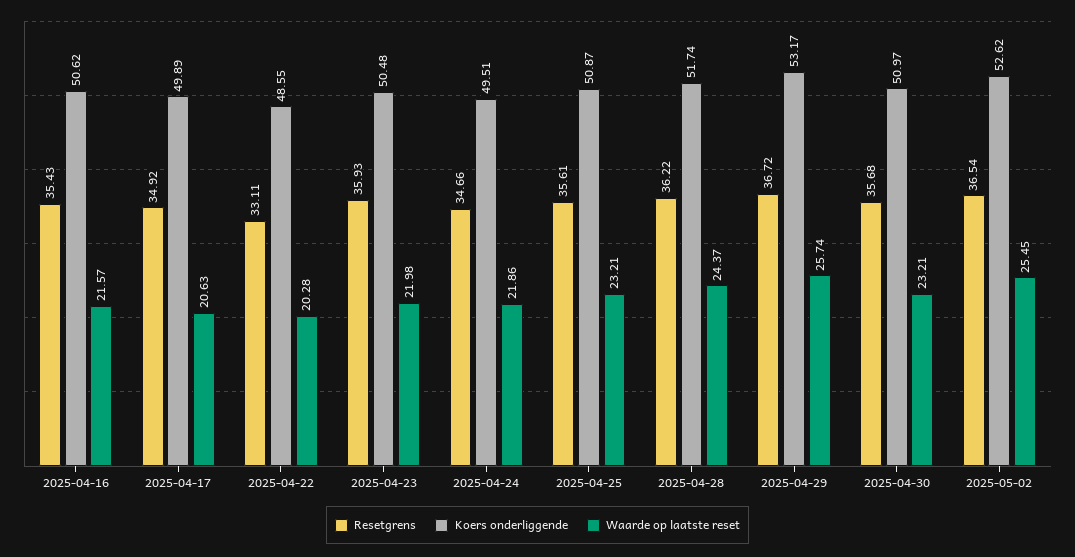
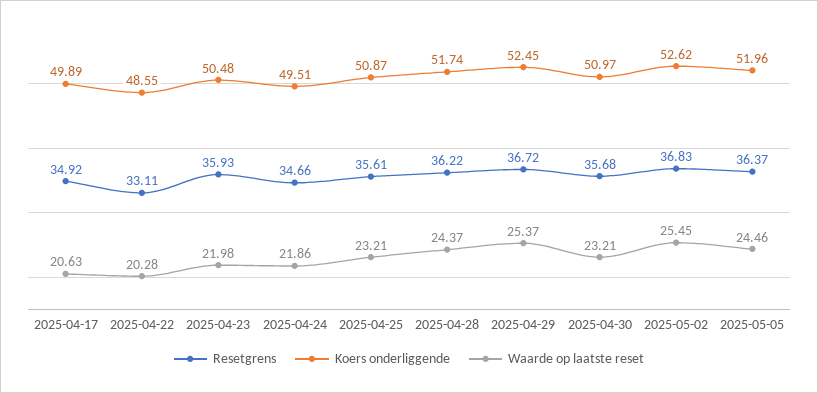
Resetgrens, 2025-04-16: 35.43 -> none
Koers onderliggende, 2025-04-16: 50.62 -> none
Waarde op laatste reset, 2025-04-16: 21.57 -> none
Koers onderliggende, 2025-04-29: 53.17 -> 52.45
Waarde op laatste reset, 2025-04-29: 25.74 -> 25.37
Resetgrens, 2025-05-02: 36.54 -> 36.83
Resetgrens, 2025-05-05: none -> 36.37
Koers onderliggende, 2025-05-05: none -> 51.96
Waarde op laatste reset, 2025-05-05: none -> 24.46

